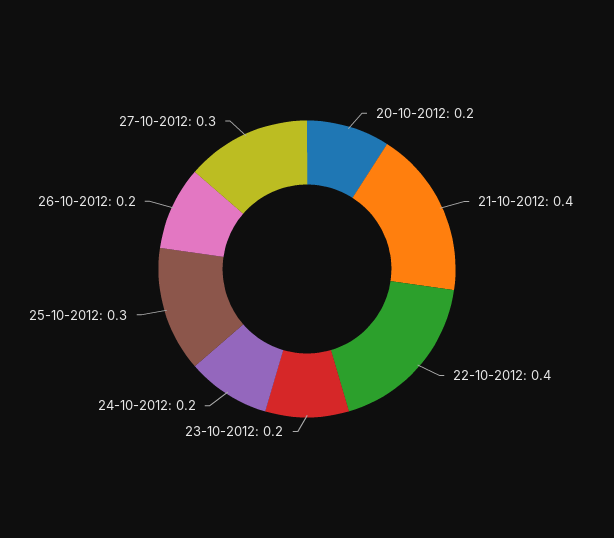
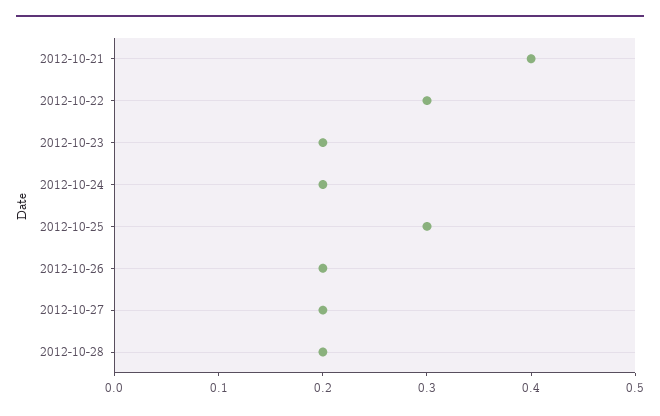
20-10-2012: 0.2 -> none
22-10-2012: 0.4 -> 0.3
27-10-2012: 0.3 -> 0.2
2012-10-28: none -> 0.2

